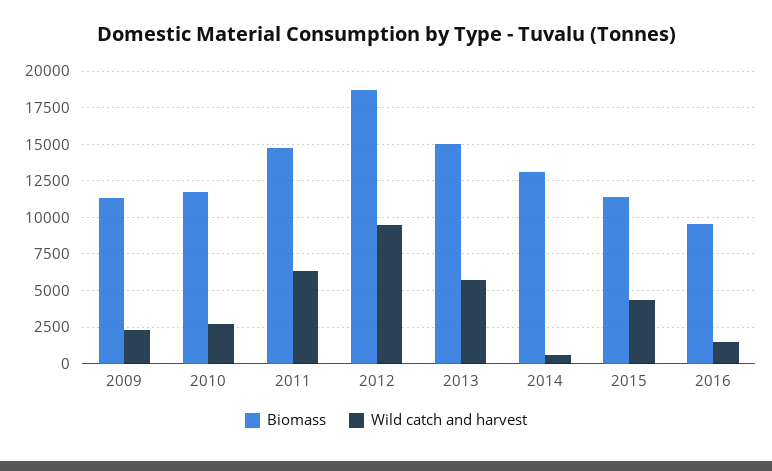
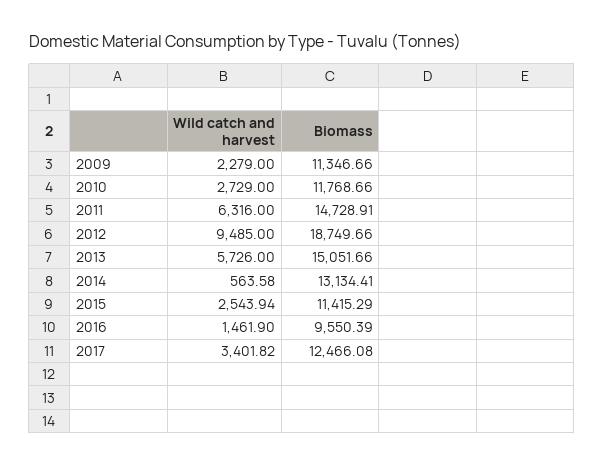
Wild catch and harvest, 2015: 4500 -> 2543.94
Wild catch and harvest, 2017: none -> 3401.82
Biomass, 2017: none -> 12466.08

